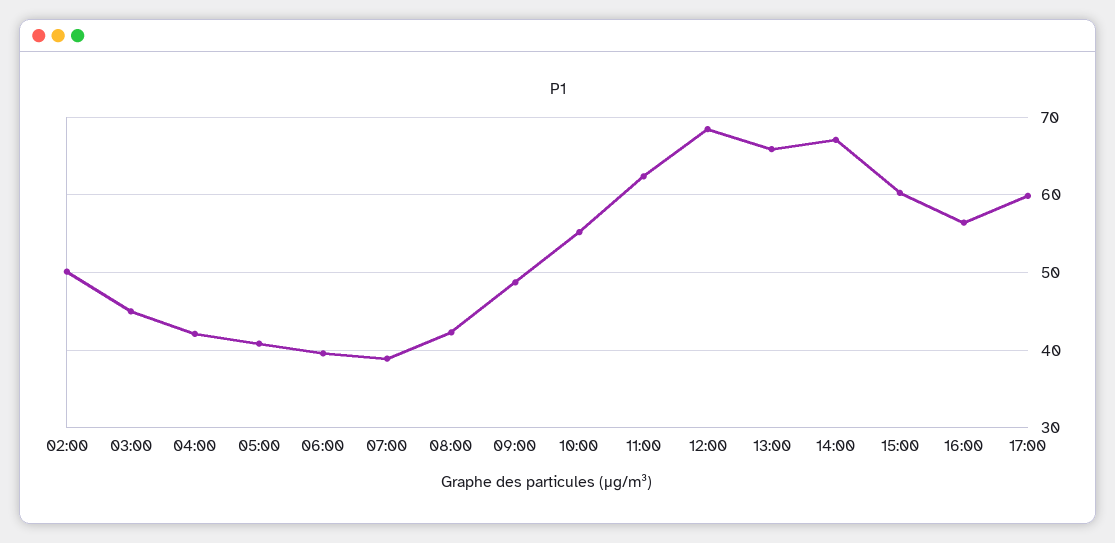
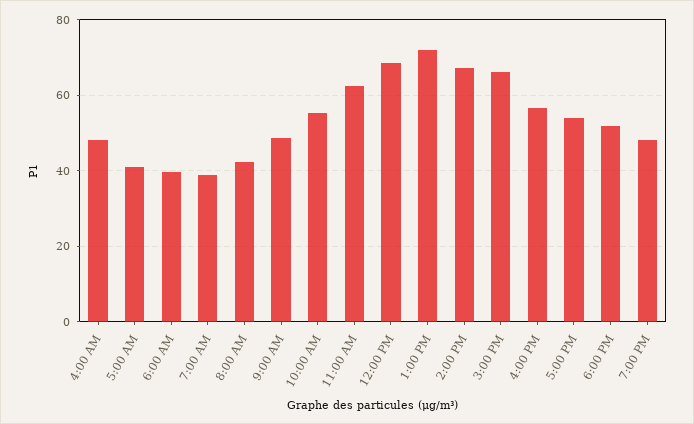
02:00: 50 -> none
03:00: 45 -> none
04:00: 42 -> 48
13:00: 66 -> 72
15:00: 60 -> 66
17:00: 60 -> 54
6:00 PM: none -> 52
7:00 PM: none -> 48

